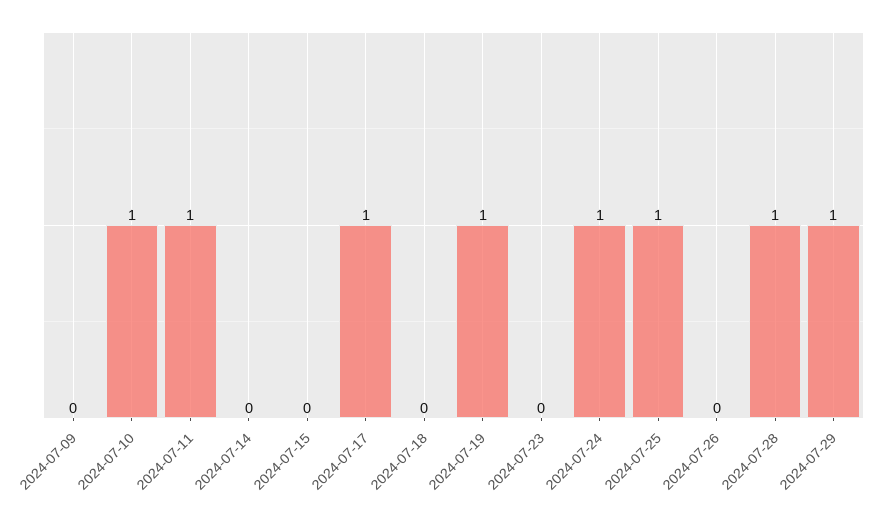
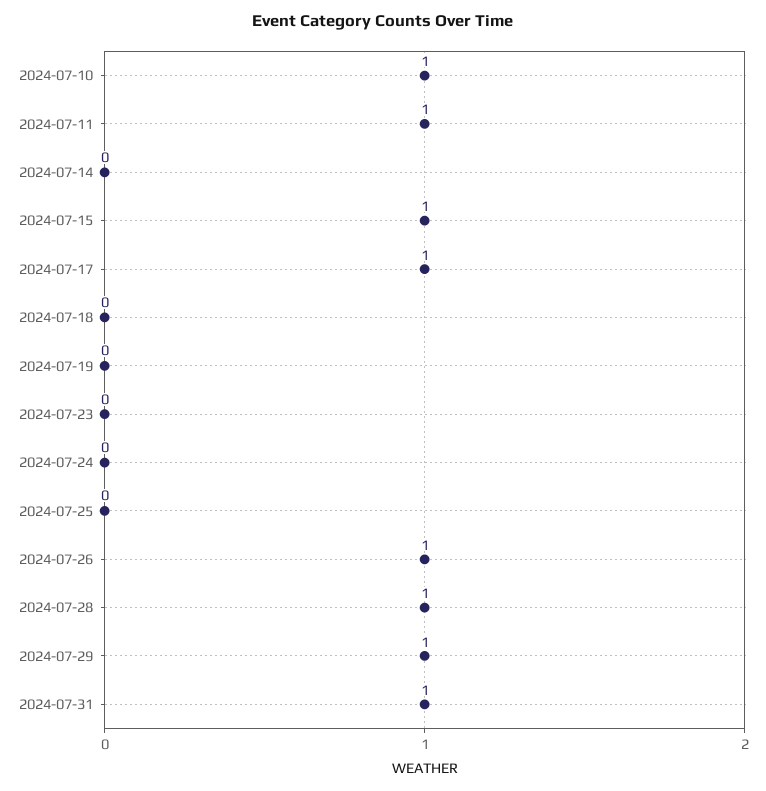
2024-07-09: 0 -> none
2024-07-15: 0 -> 1
2024-07-19: 1 -> 0
2024-07-24: 1 -> 0
2024-07-25: 1 -> 0
2024-07-26: 0 -> 1
2024-07-31: none -> 1

